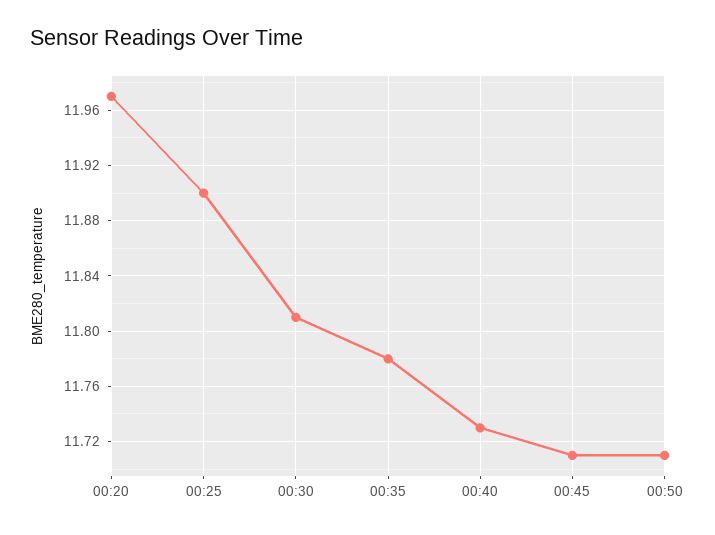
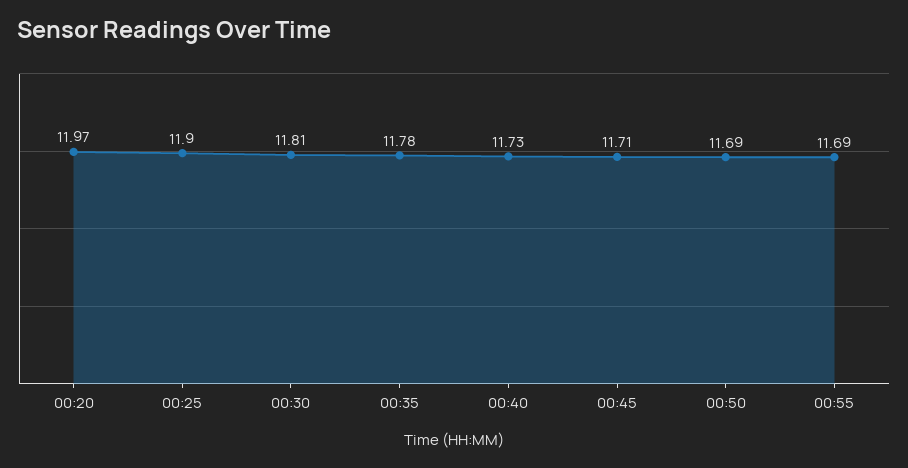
00:50: 11.71 -> 11.69
00:55: none -> 11.69

